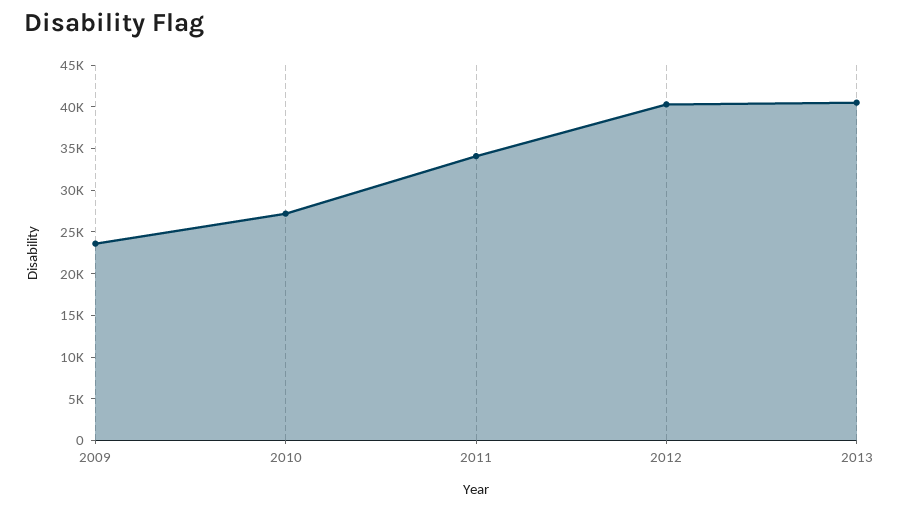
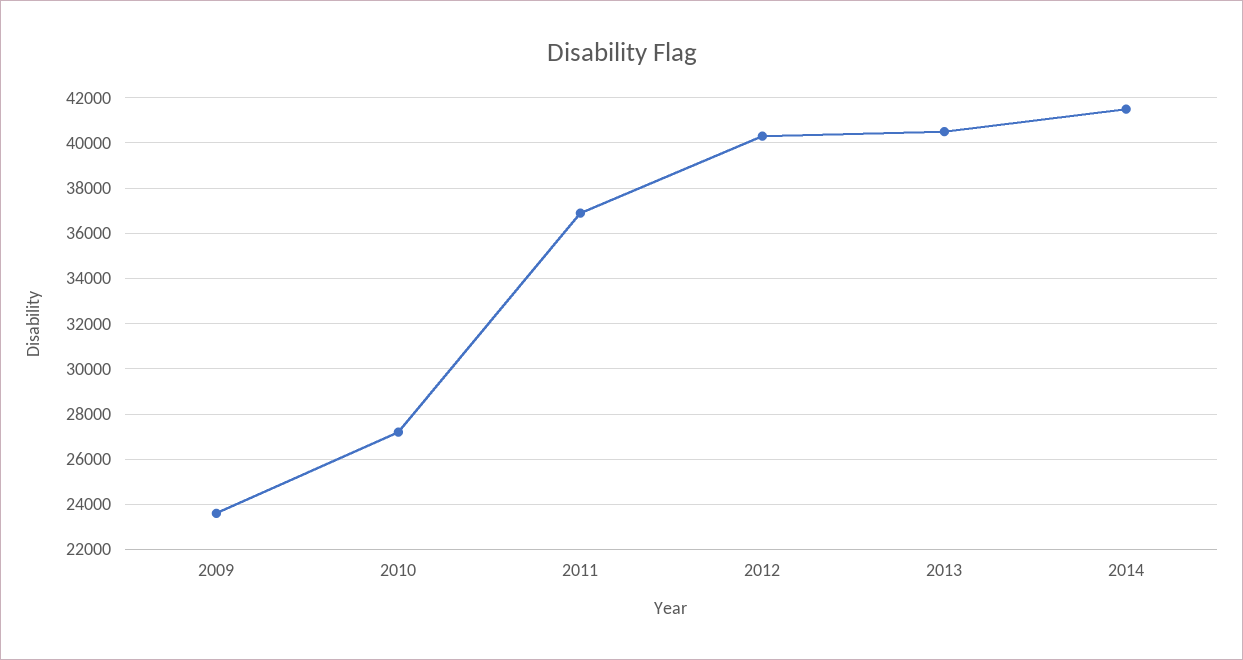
2011: 34000 -> 37000
2014: none -> 41500

